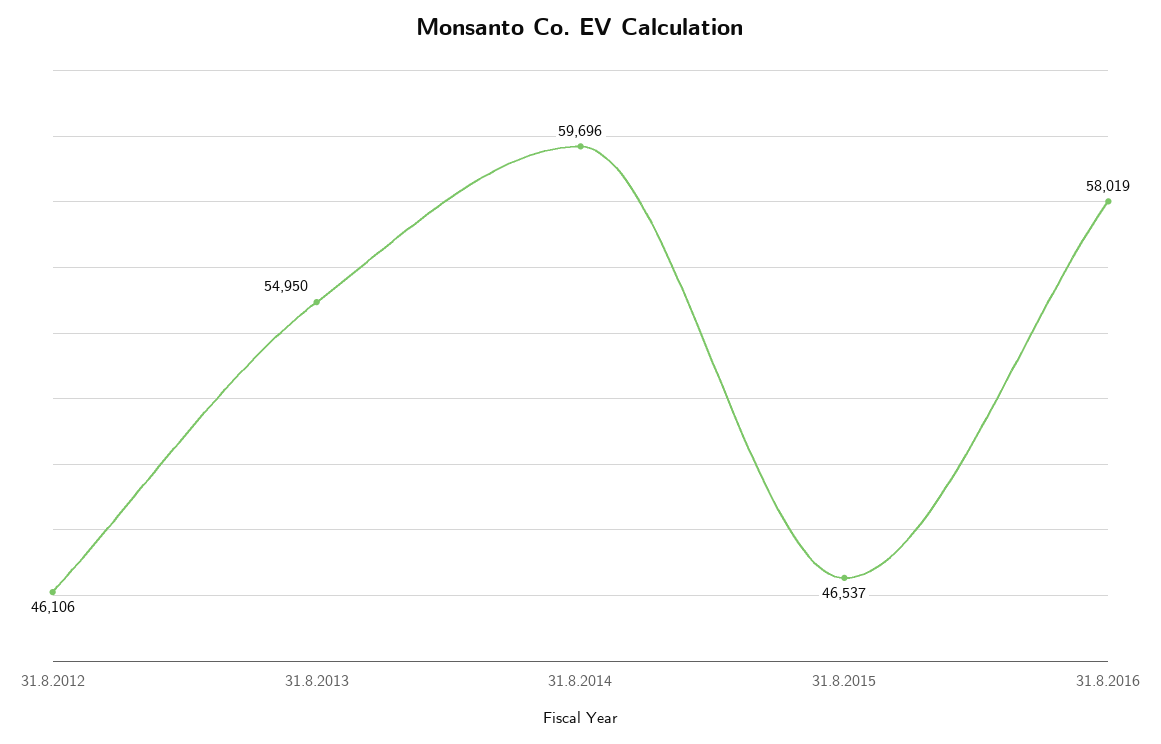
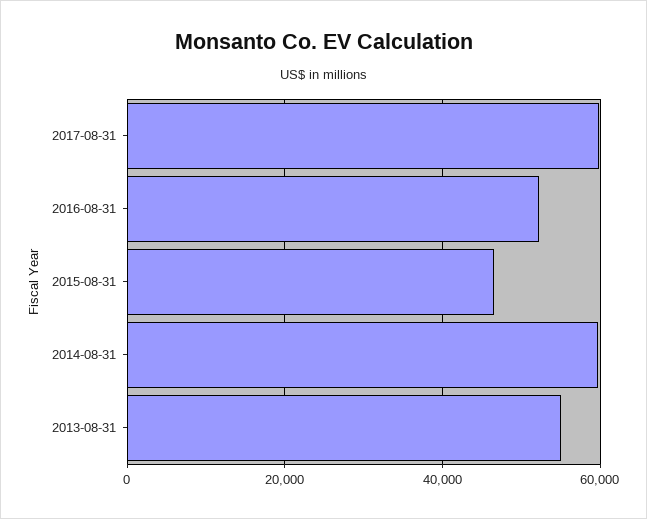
31.8.2012: 46106 -> none
31.8.2016: 58019 -> 52000
2017-08-31: none -> 60000

